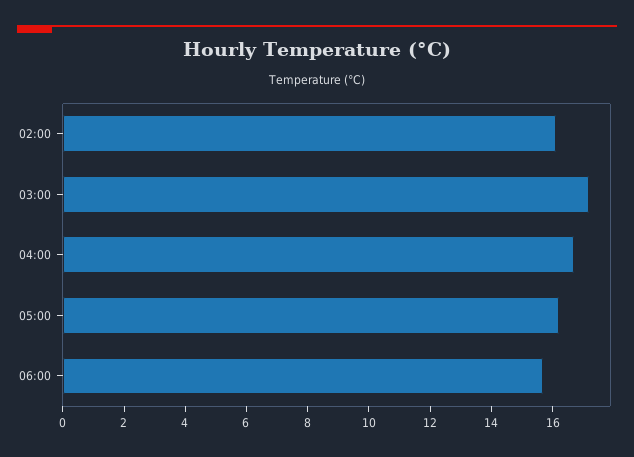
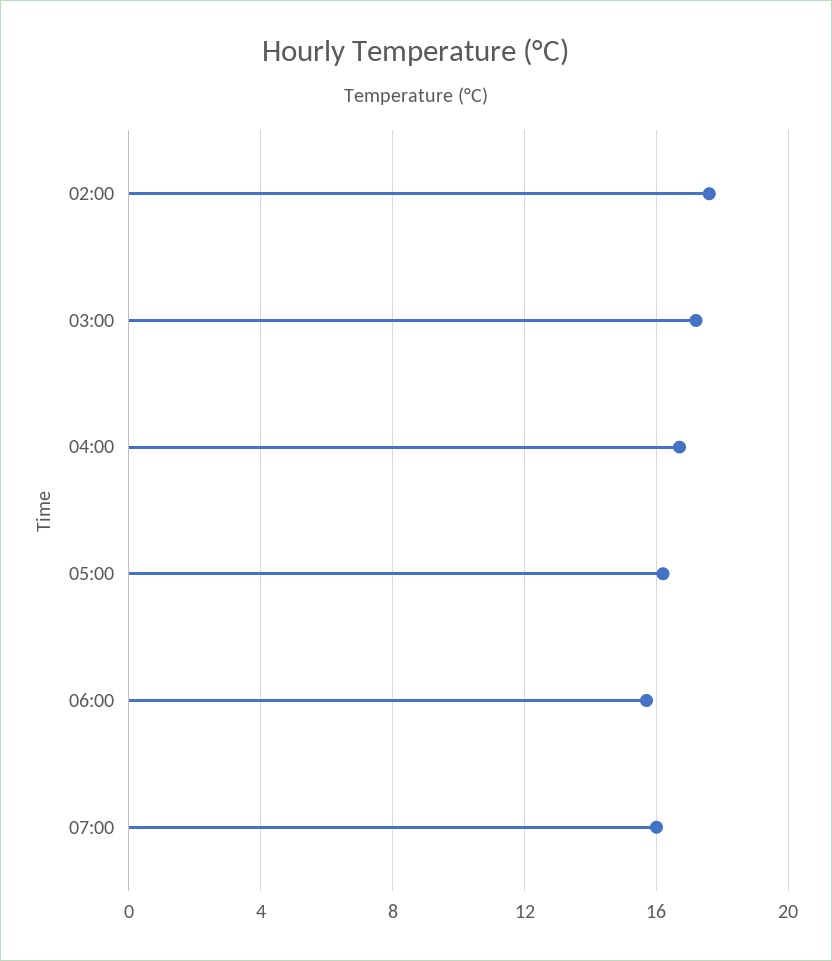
02:00: 16 -> 17.5
07:00: none -> 16

